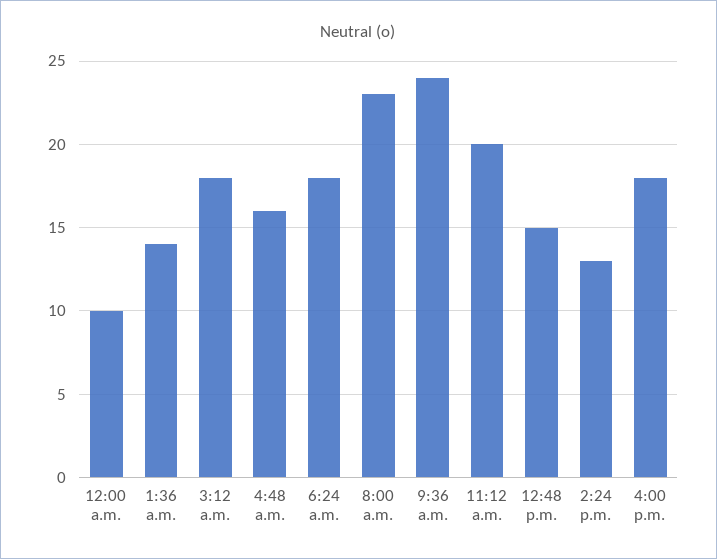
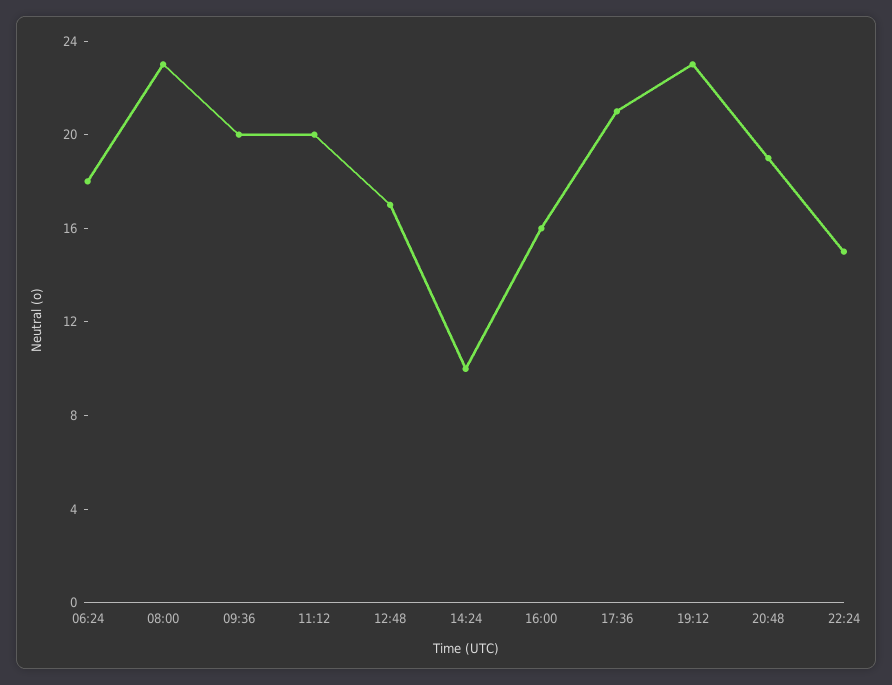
12:00 a.m.: 10 -> none
1:36 a.m.: 14 -> none
3:12 a.m.: 18 -> none
4:48 a.m.: 16 -> none
9:36 a.m.: 24 -> 20
12:48 p.m.: 15 -> 17
2:24 p.m.: 13 -> 10
4:00 p.m.: 18 -> 16
17:36: none -> 21
19:12: none -> 23
20:48: none -> 19
22:24: none -> 15

